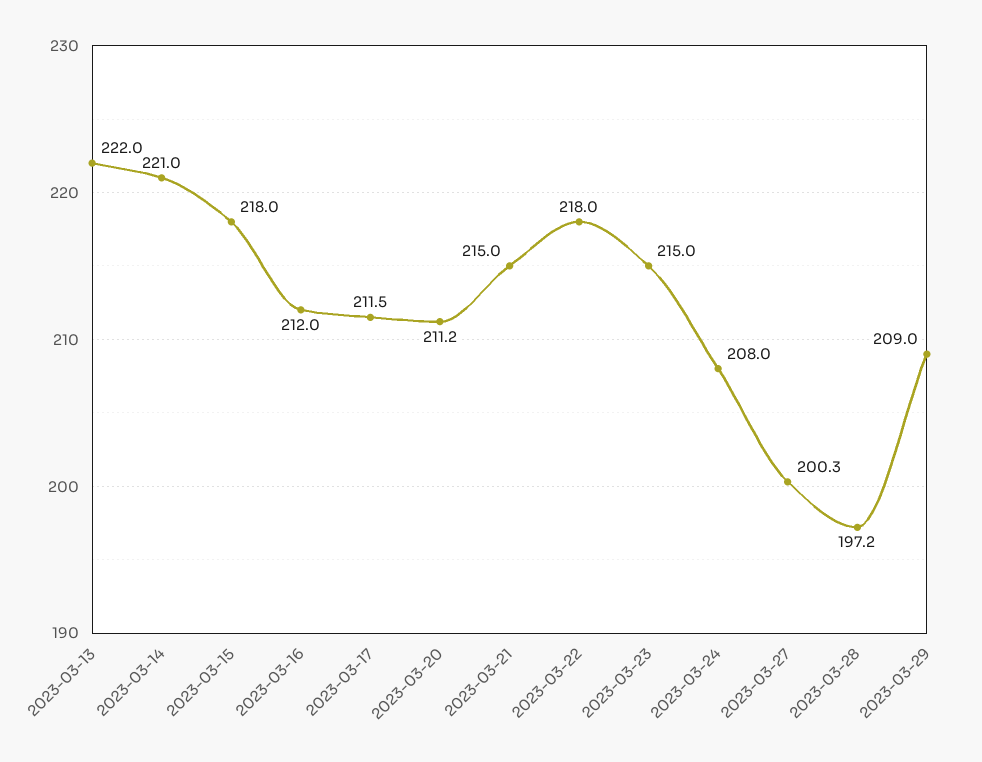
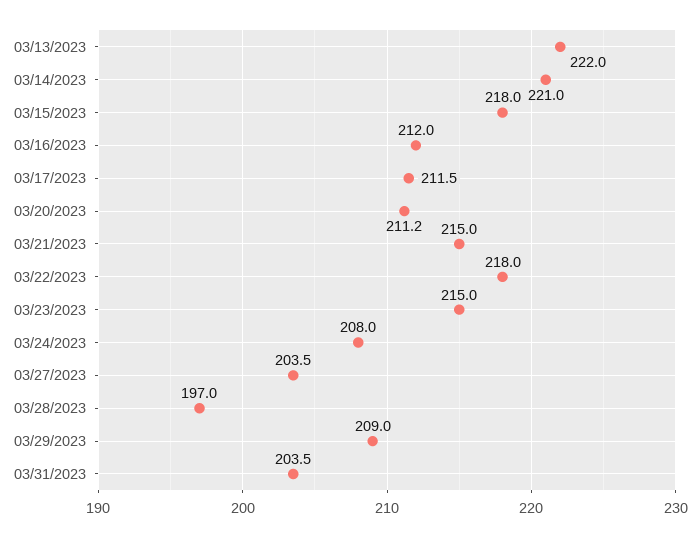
2023-03-27: 200.3 -> 203.5
2023-03-28: 197.2 -> 197
03/31/2023: none -> 203.5

